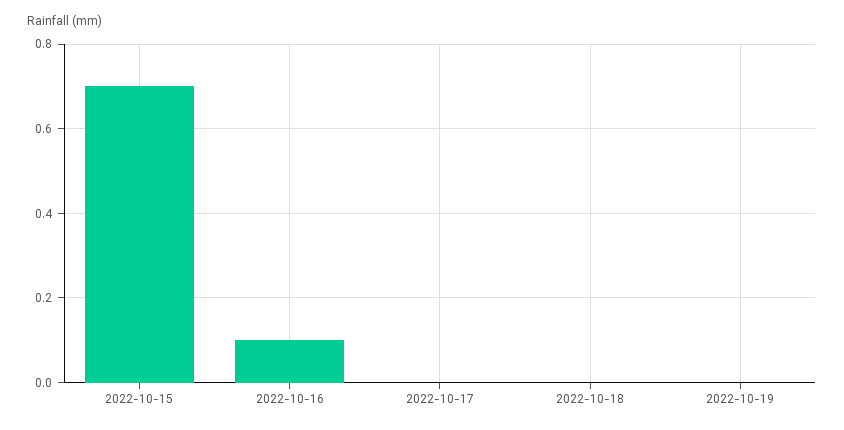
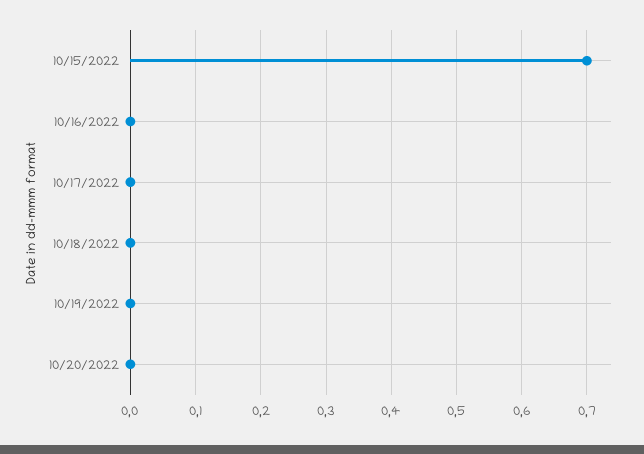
2022-10-16: 0.1 -> 0
10/20/2022: none -> 0

